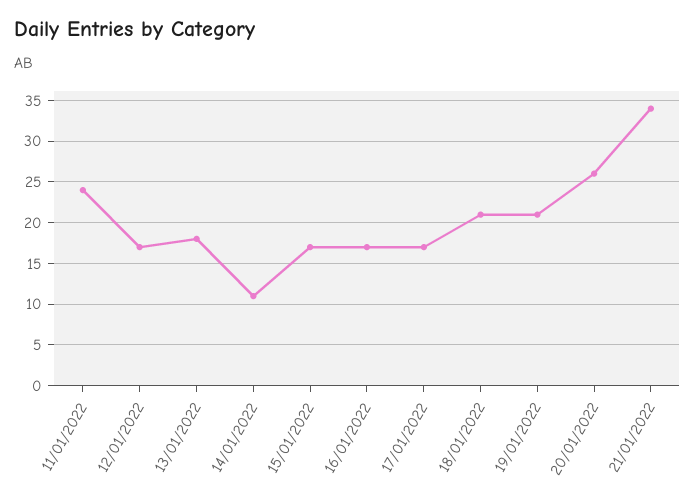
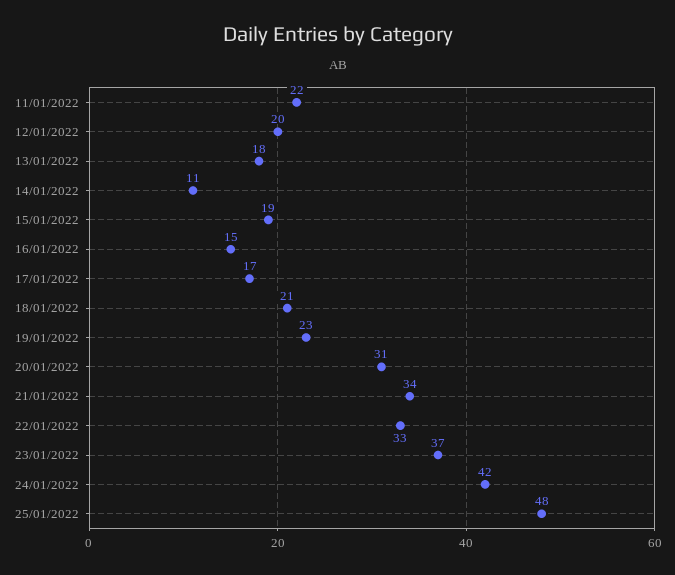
11/01/2022: 24 -> 22
12/01/2022: 17 -> 20
15/01/2022: 17 -> 19
16/01/2022: 17 -> 15
19/01/2022: 21 -> 23
20/01/2022: 26 -> 31
22/01/2022: none -> 33
23/01/2022: none -> 37
24/01/2022: none -> 42
25/01/2022: none -> 48

